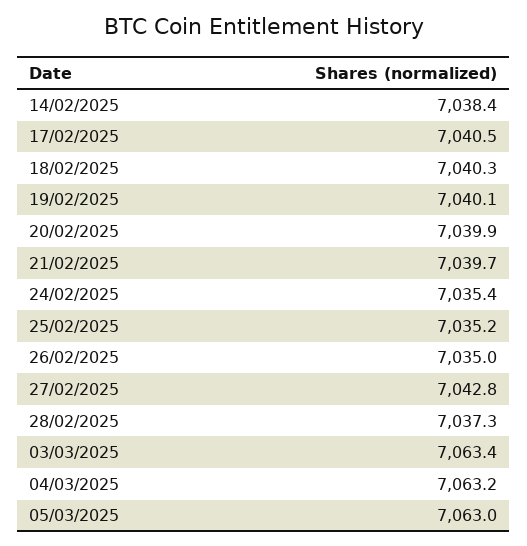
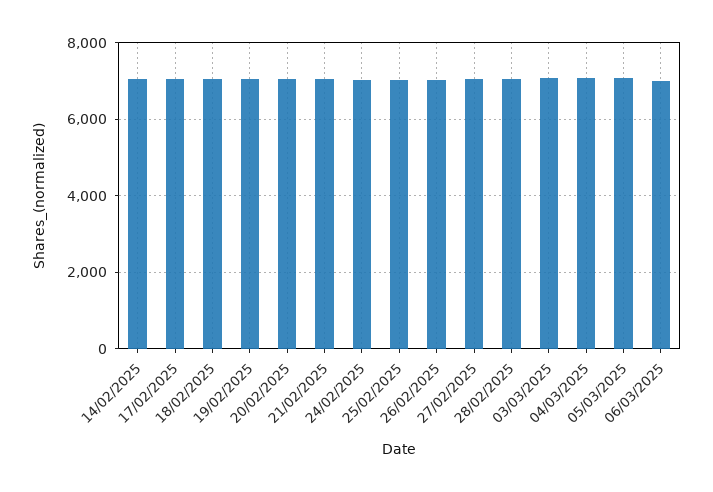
06/03/2025: none -> 7000

